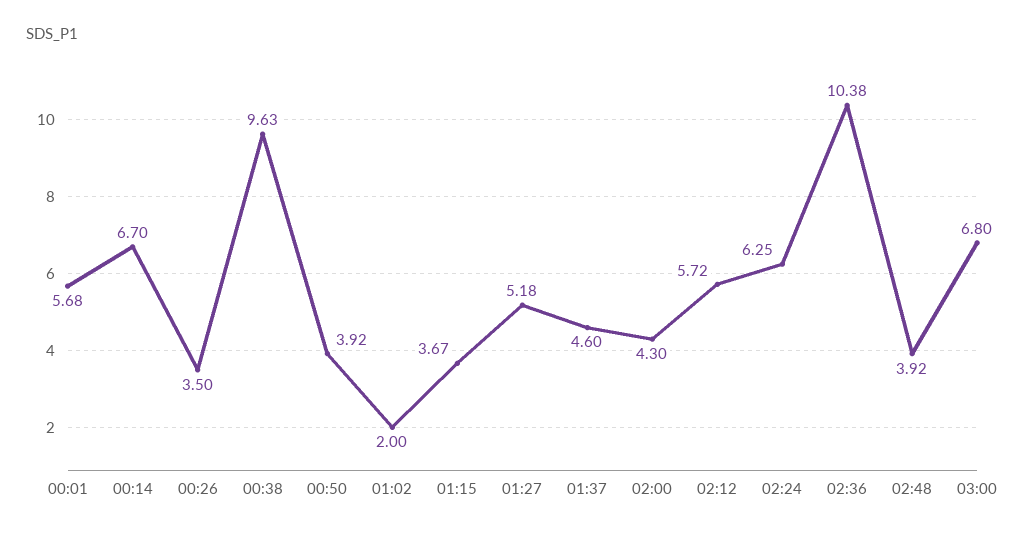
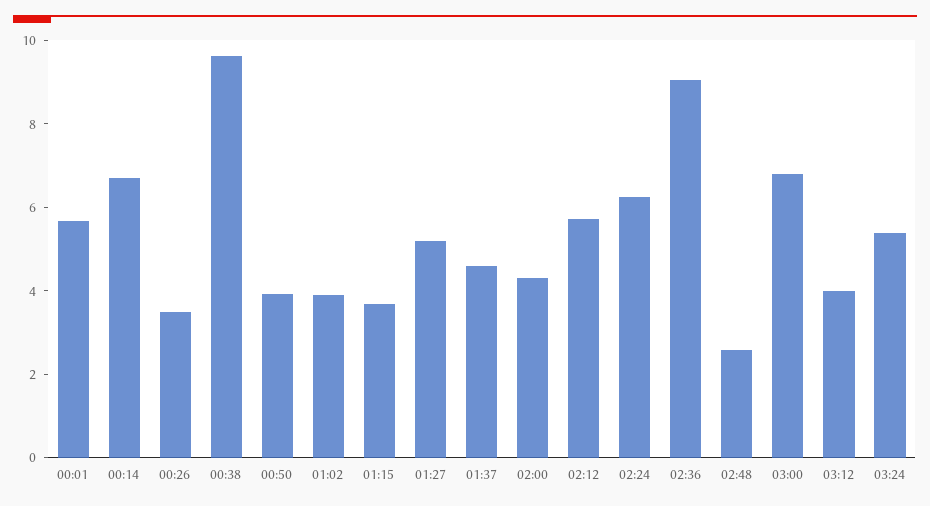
01:02: 2 -> 4
02:36: 10.38 -> 9
02:48: 3.92 -> 2.5
03:12: none -> 4
03:24: none -> 5.5

